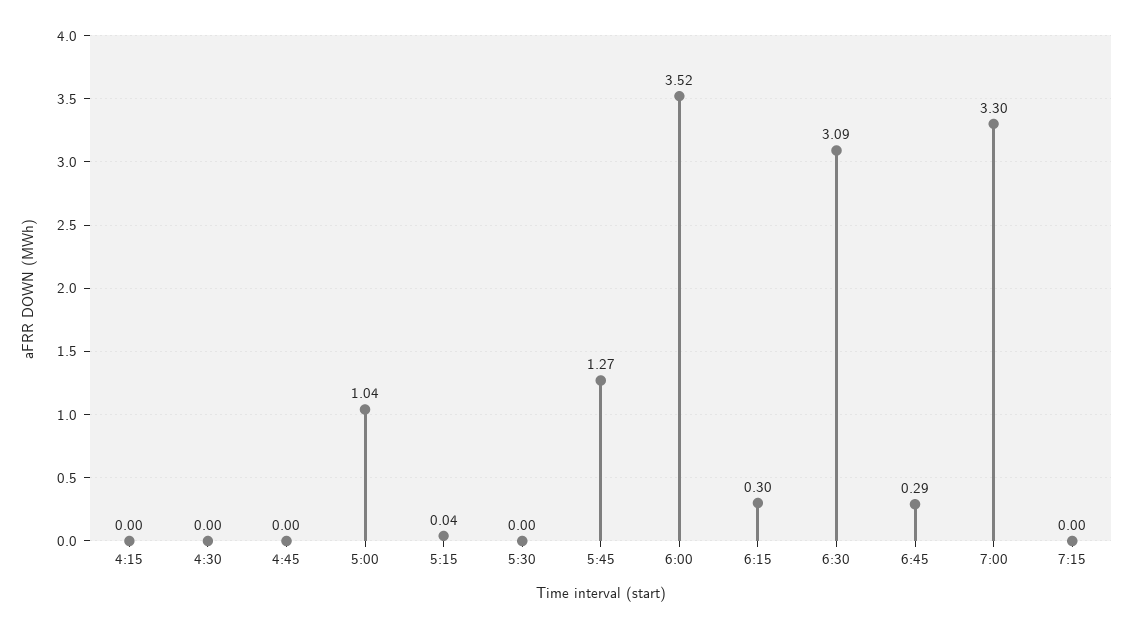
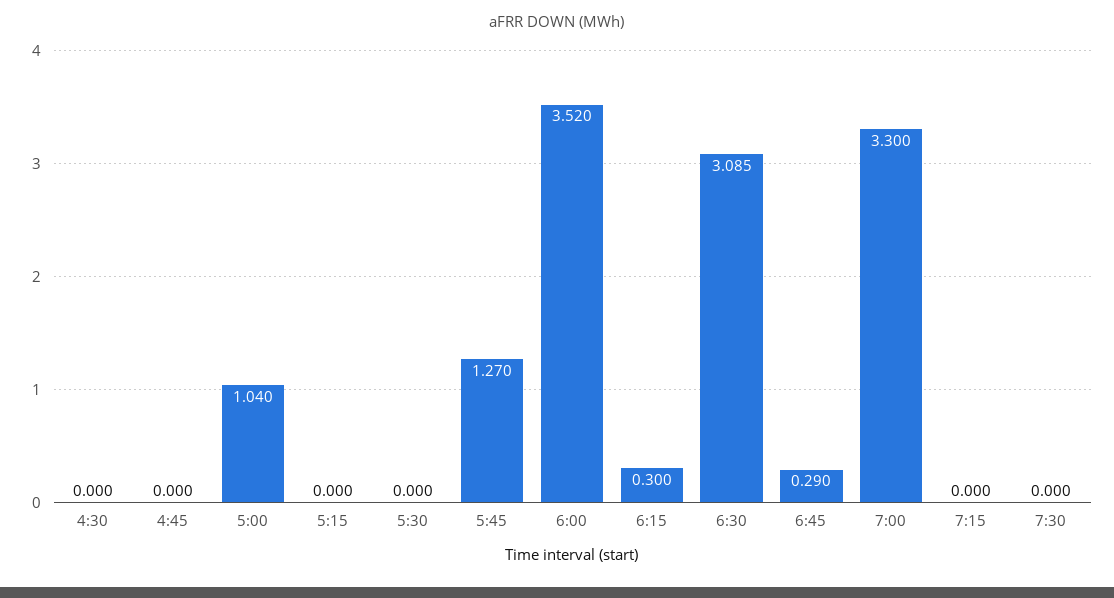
4:15: 0 -> none
5:15: 0.04 -> 0
7:30: none -> 0

